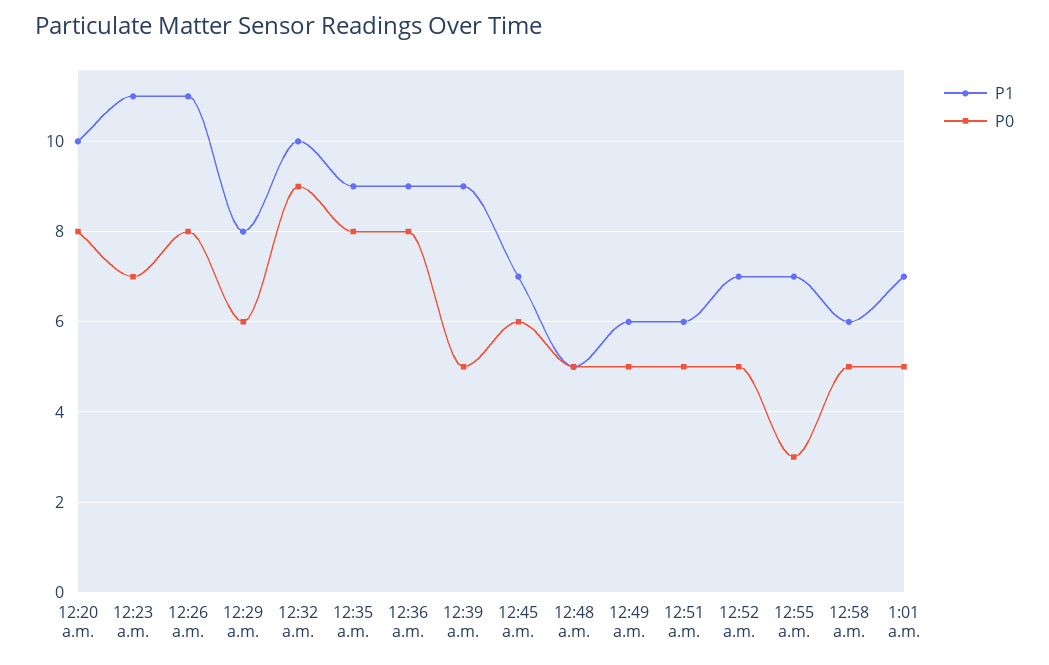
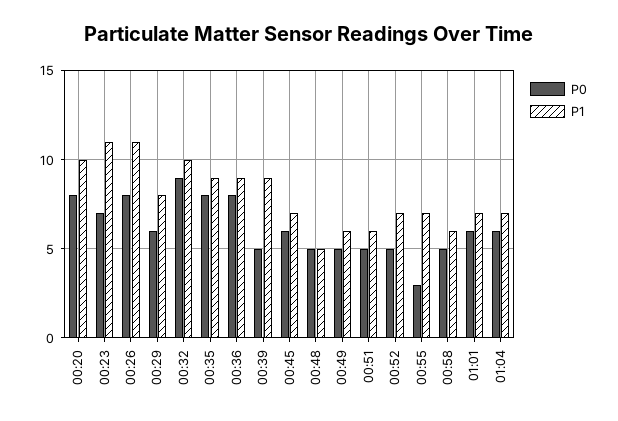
P0, 1:01 a.m.: 5 -> 6
P0, 01:04: none -> 6
P1, 01:04: none -> 7

